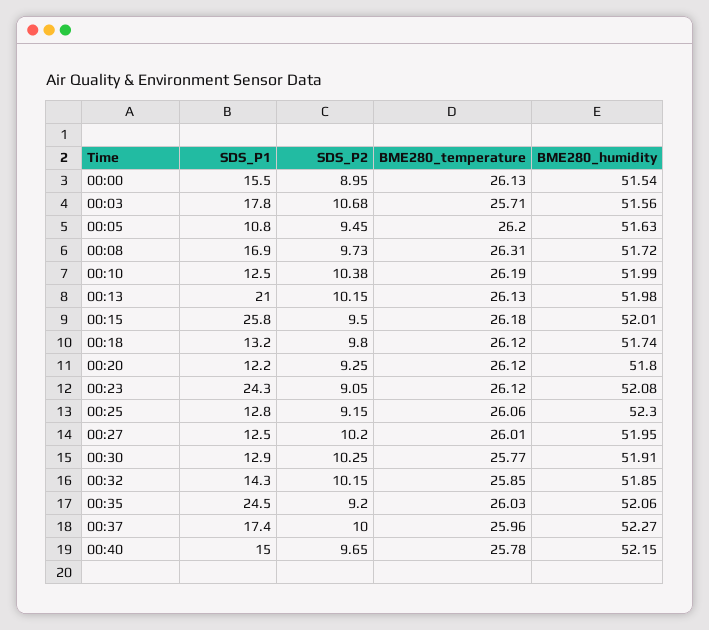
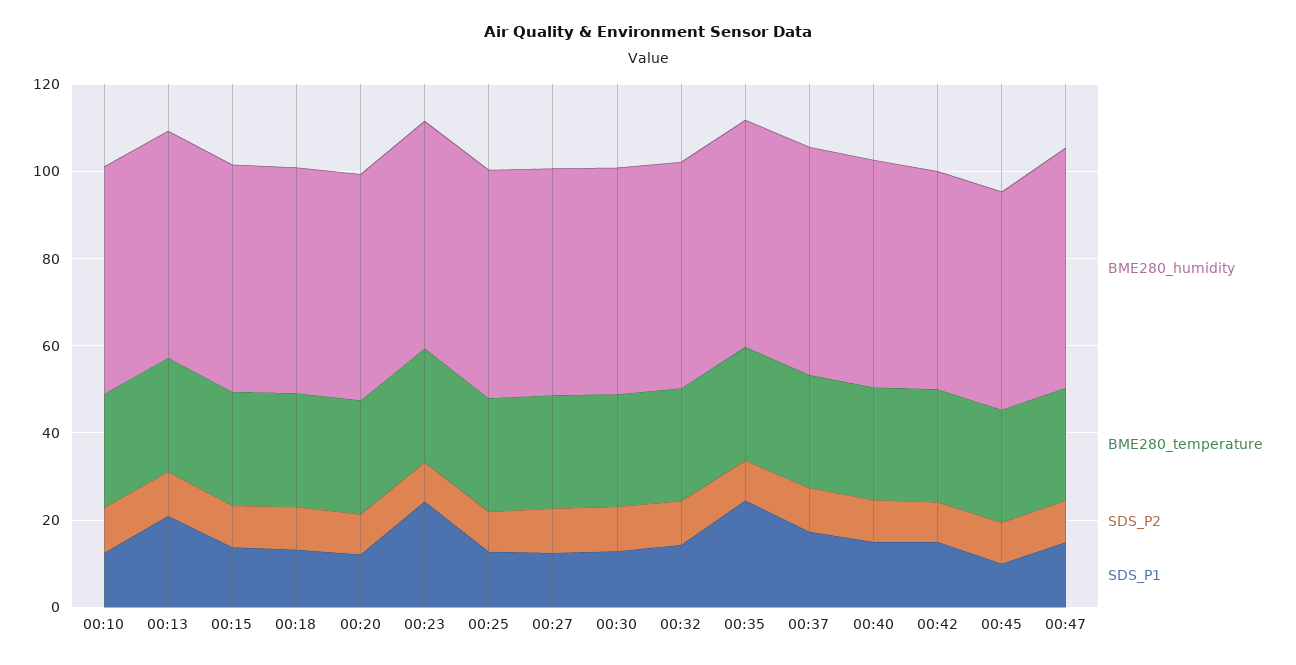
SDS_P1, 00:00: 15.5 -> none
SDS_P2, 00:00: 8.95 -> none
BME280_temperature, 00:00: 26.13 -> none
BME280_humidity, 00:00: 51.54 -> none
SDS_P1, 00:03: 17.8 -> none
SDS_P2, 00:03: 10.68 -> none
BME280_temperature, 00:03: 25.71 -> none
BME280_humidity, 00:03: 51.56 -> none
SDS_P1, 00:05: 10.8 -> none
SDS_P2, 00:05: 9.45 -> none
BME280_temperature, 00:05: 26.2 -> none
BME280_humidity, 00:05: 51.63 -> none
SDS_P1, 00:08: 16.9 -> none
SDS_P2, 00:08: 9.73 -> none
BME280_temperature, 00:08: 26.31 -> none
BME280_humidity, 00:08: 51.72 -> none
SDS_P1, 00:15: 25.8 -> 15
BME280_humidity, 00:42: none -> 50
BME280_temperature, 00:42: none -> 25
SDS_P2, 00:42: none -> 10
SDS_P1, 00:42: none -> 15
BME280_humidity, 00:45: none -> 50
BME280_temperature, 00:45: none -> 25
SDS_P2, 00:45: none -> 10
SDS_P1, 00:45: none -> 10
BME280_humidity, 00:47: none -> 55
BME280_temperature, 00:47: none -> 25
SDS_P2, 00:47: none -> 10
SDS_P1, 00:47: none -> 15

